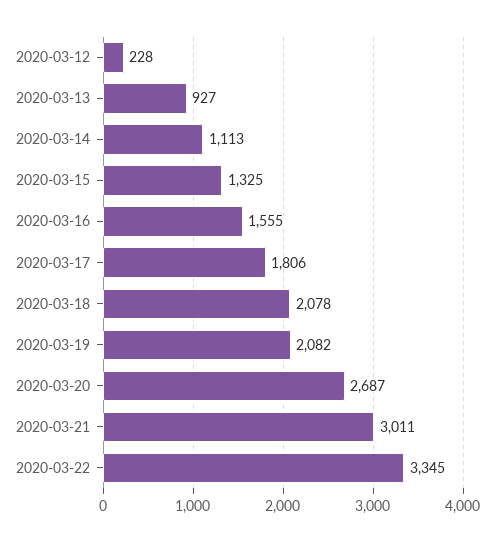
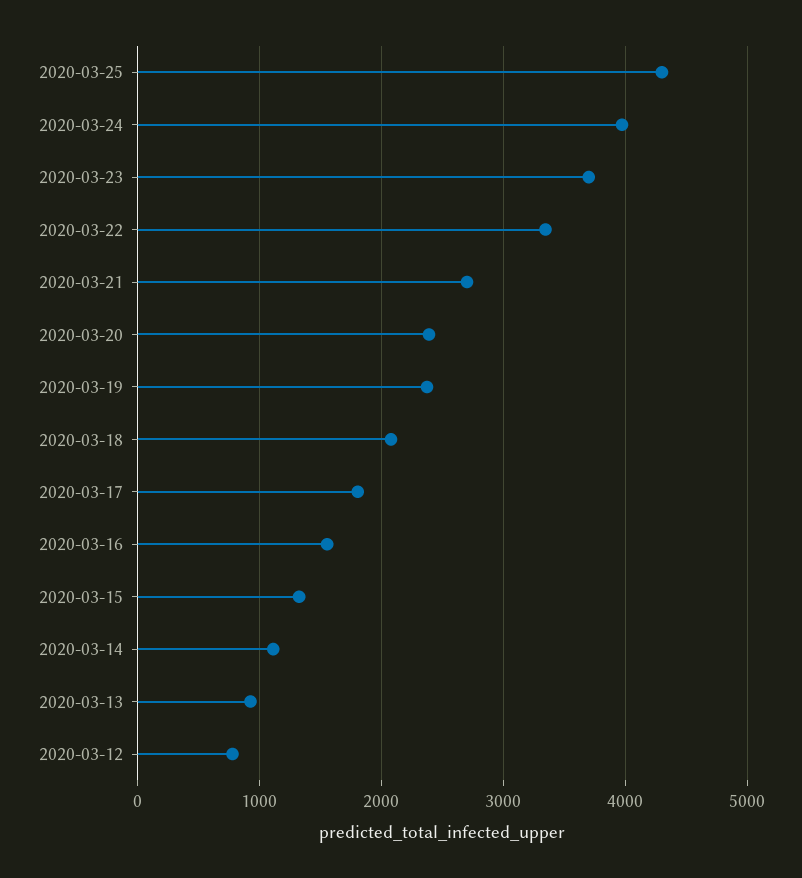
2020-03-12: 228 -> 800
2020-03-19: 2082 -> 2400
2020-03-20: 2687 -> 2400
2020-03-21: 3011 -> 2700
2020-03-25: none -> 4300
2020-03-24: none -> 4000
2020-03-23: none -> 3700

